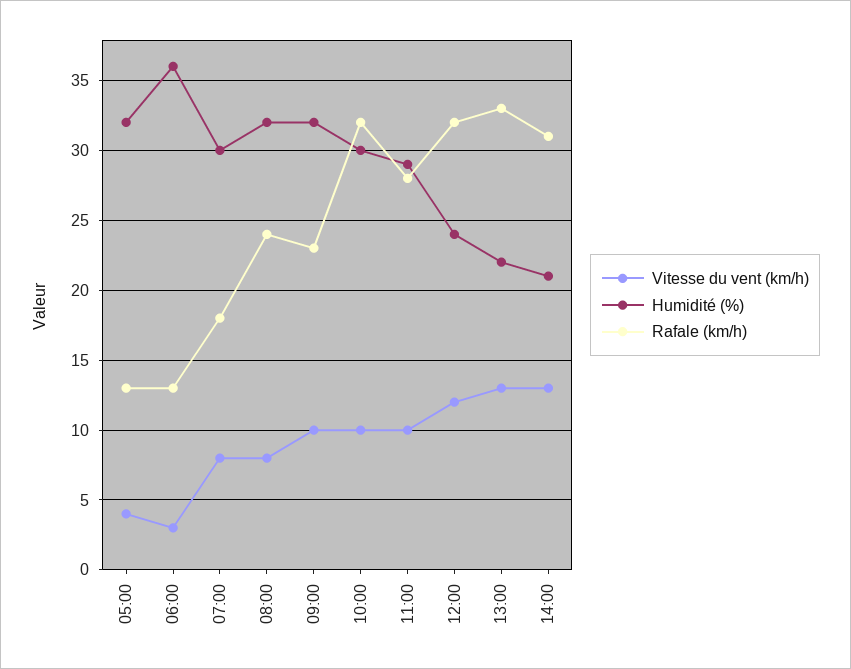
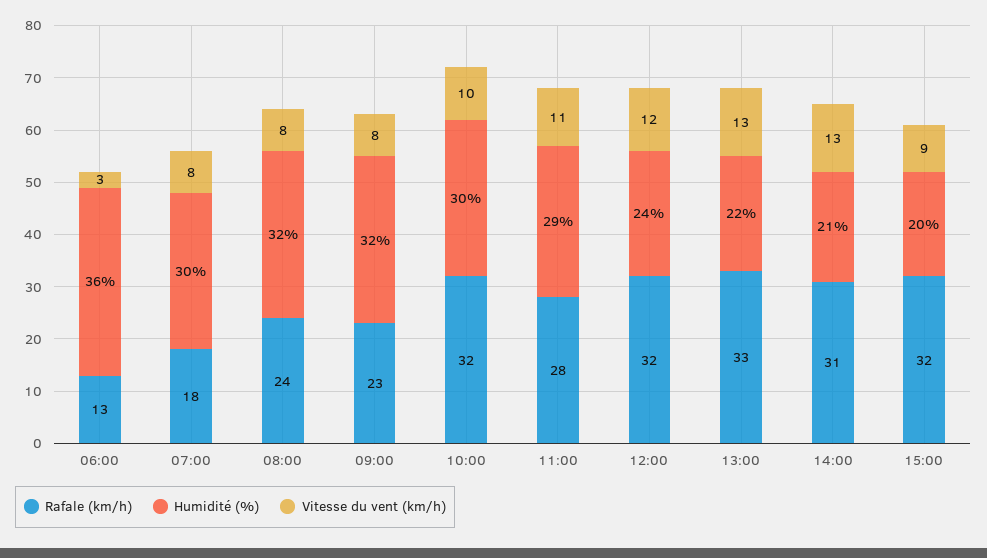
Vitesse du vent (km/h), 05:00: 4 -> none
Humidité (%), 05:00: 32 -> none
Rafale (km/h), 05:00: 13 -> none
Vitesse du vent (km/h), 09:00: 10 -> 8
Vitesse du vent (km/h), 11:00: 10 -> 11
Rafale (km/h), 15:00: none -> 32
Humidité (%), 15:00: none -> 20
Vitesse du vent (km/h), 15:00: none -> 9

